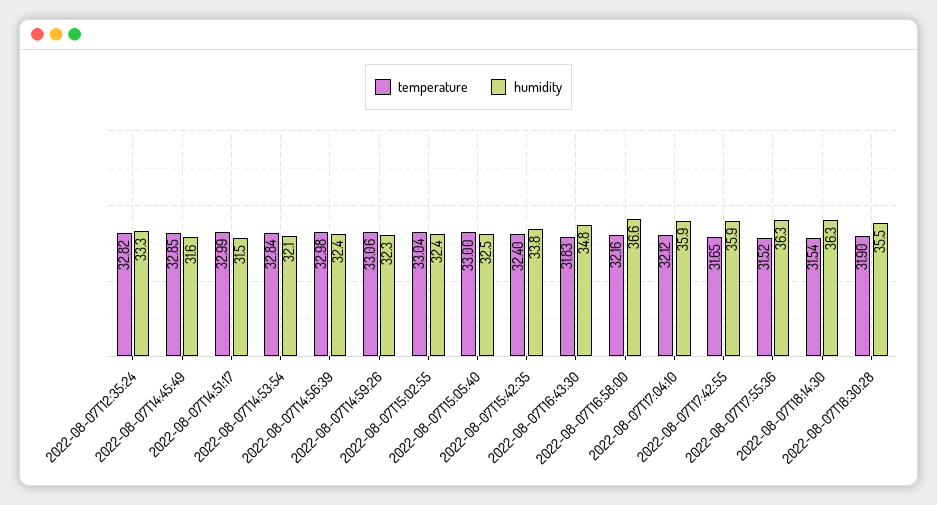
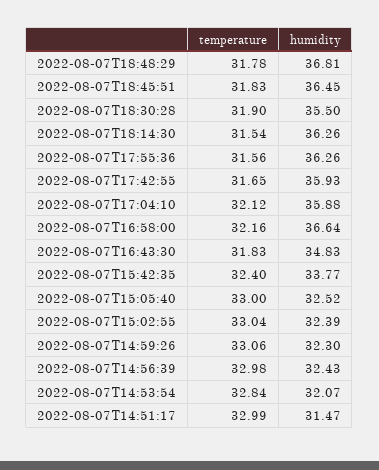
temperature, 2022-08-07T12:35:24: 32.82 -> none
humidity, 2022-08-07T12:35:24: 33.3 -> none
temperature, 2022-08-07T14:45:49: 32.85 -> none
humidity, 2022-08-07T14:45:49: 31.6 -> none
temperature, 2022-08-07T17:55:36: 31.52 -> 31.56
temperature, 2022-08-07T18:48:29: none -> 31.78
humidity, 2022-08-07T18:48:29: none -> 36.81
temperature, 2022-08-07T18:45:51: none -> 31.83
humidity, 2022-08-07T18:45:51: none -> 36.45

